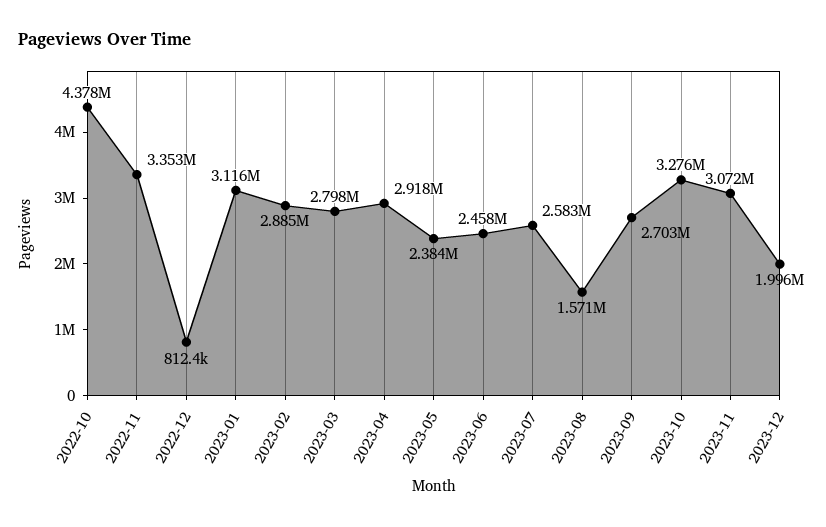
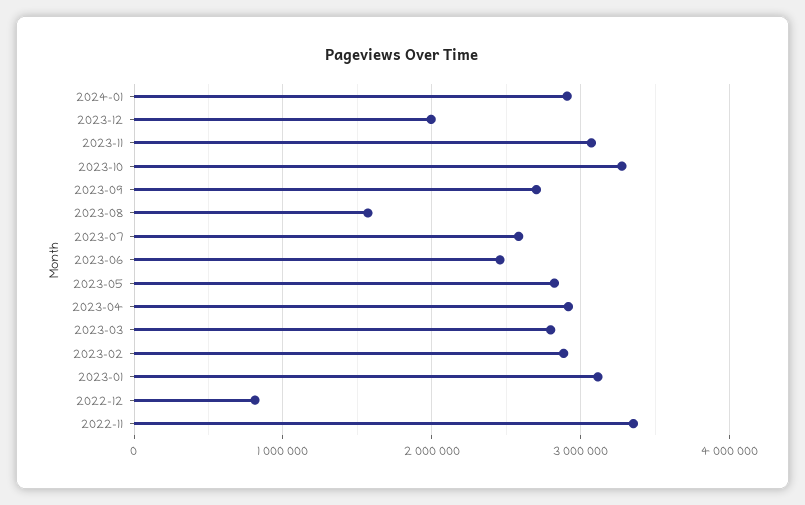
2022-10: 4378000 -> none
2023-05: 2384000 -> 2800000
2024-01: none -> 2900000

